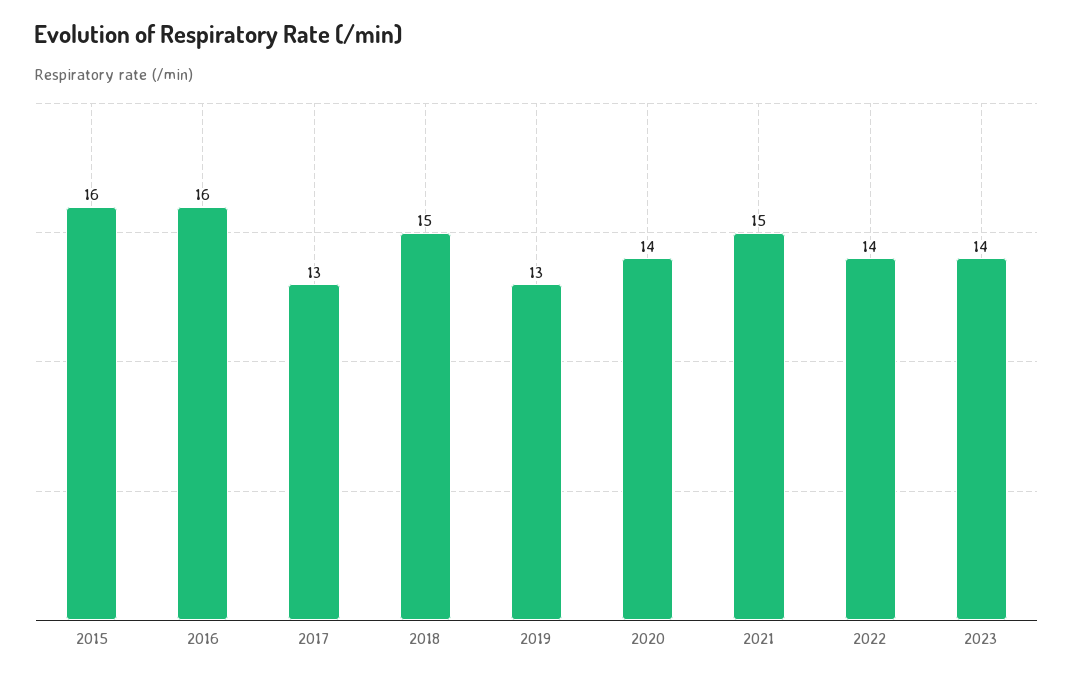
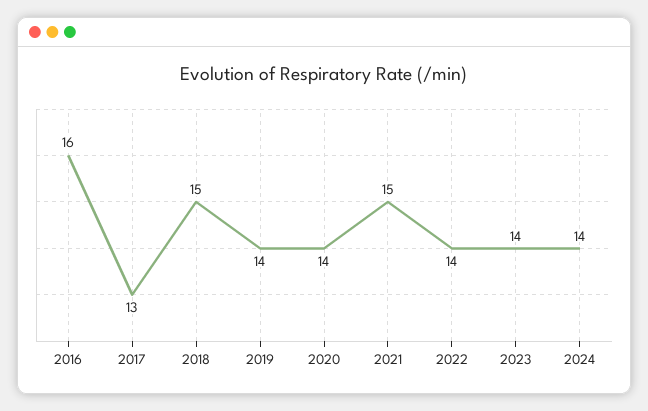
2015: 16 -> none
2019: 13 -> 14
2024: none -> 14

